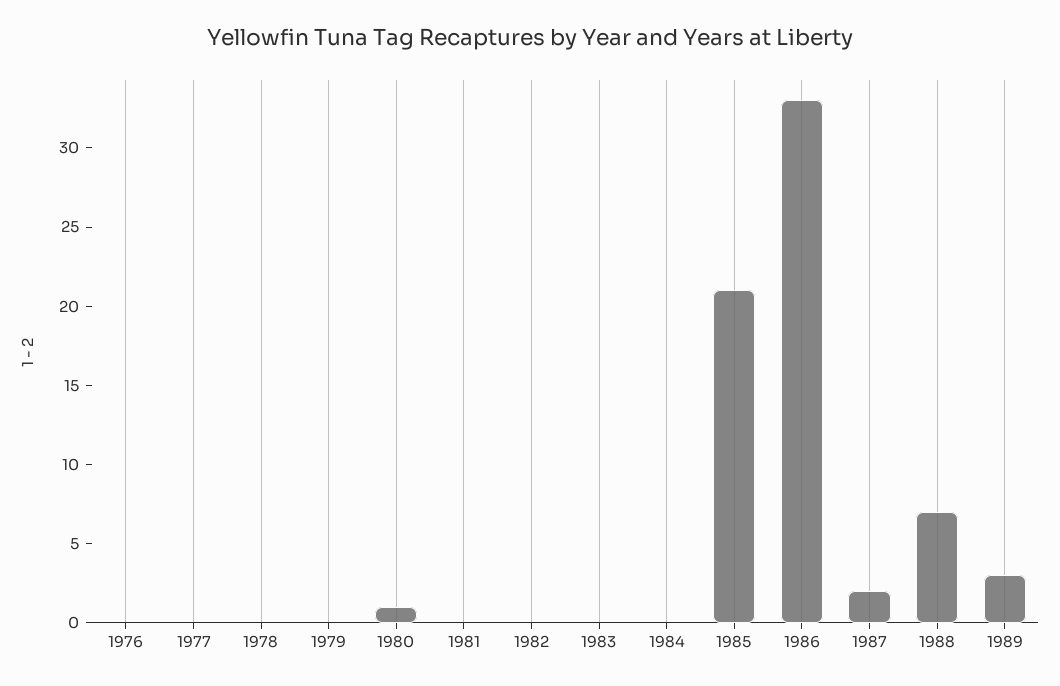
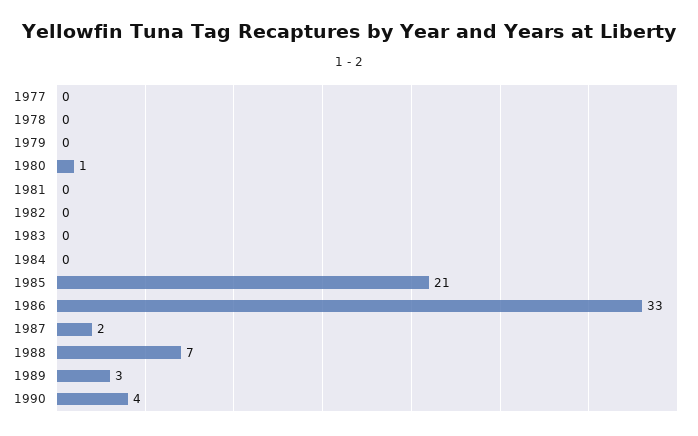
1976: 0 -> none
1990: none -> 4

